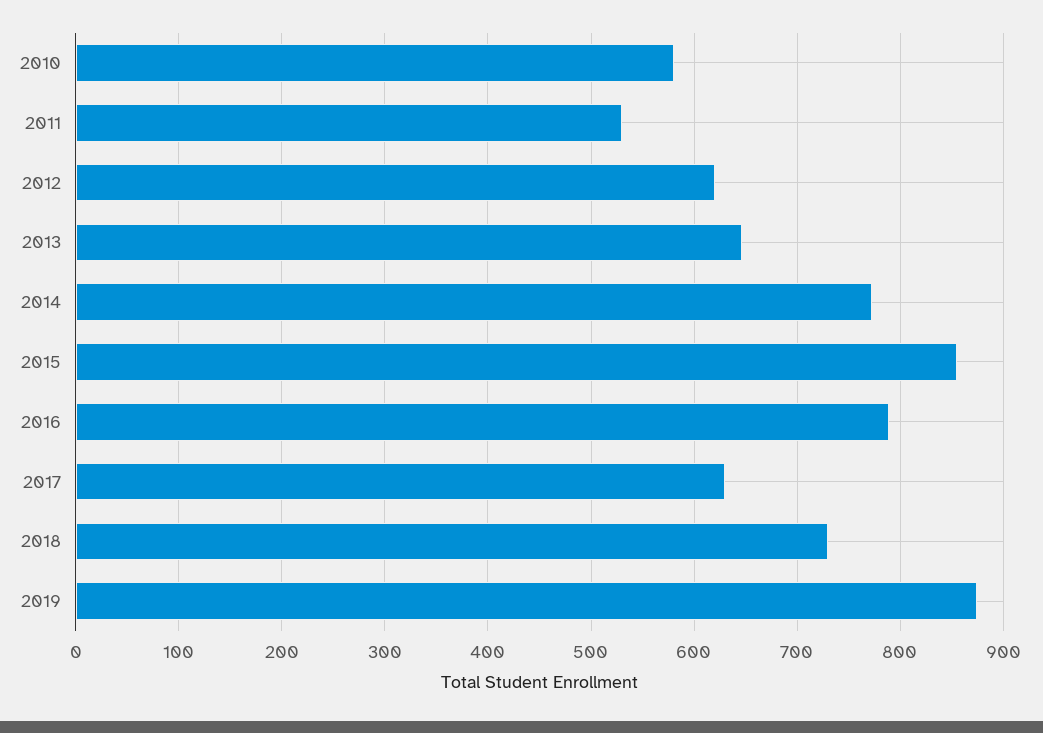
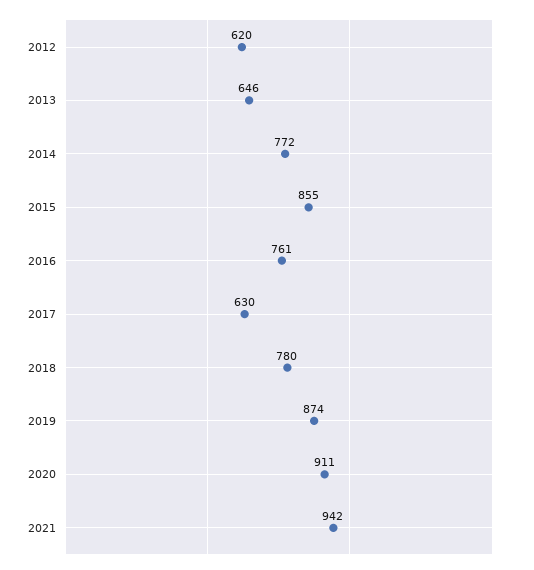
2010: 580 -> none
2011: 530 -> none
2016: 790 -> 761
2018: 730 -> 780
2020: none -> 911
2021: none -> 942

